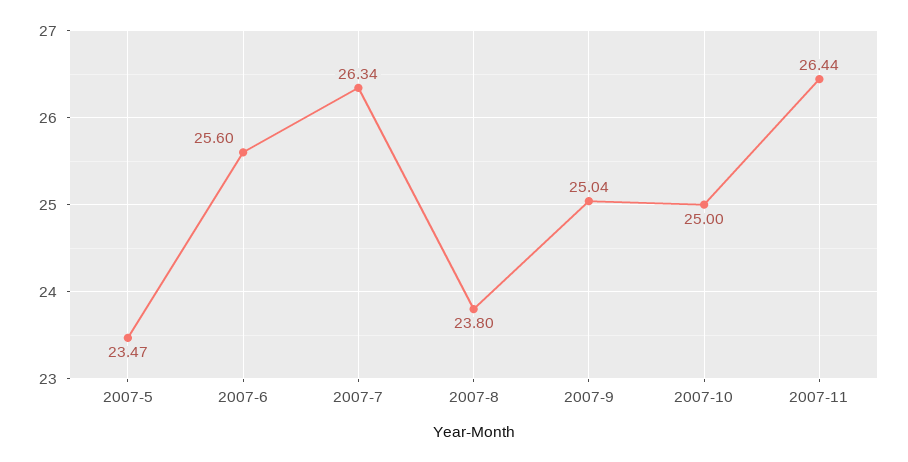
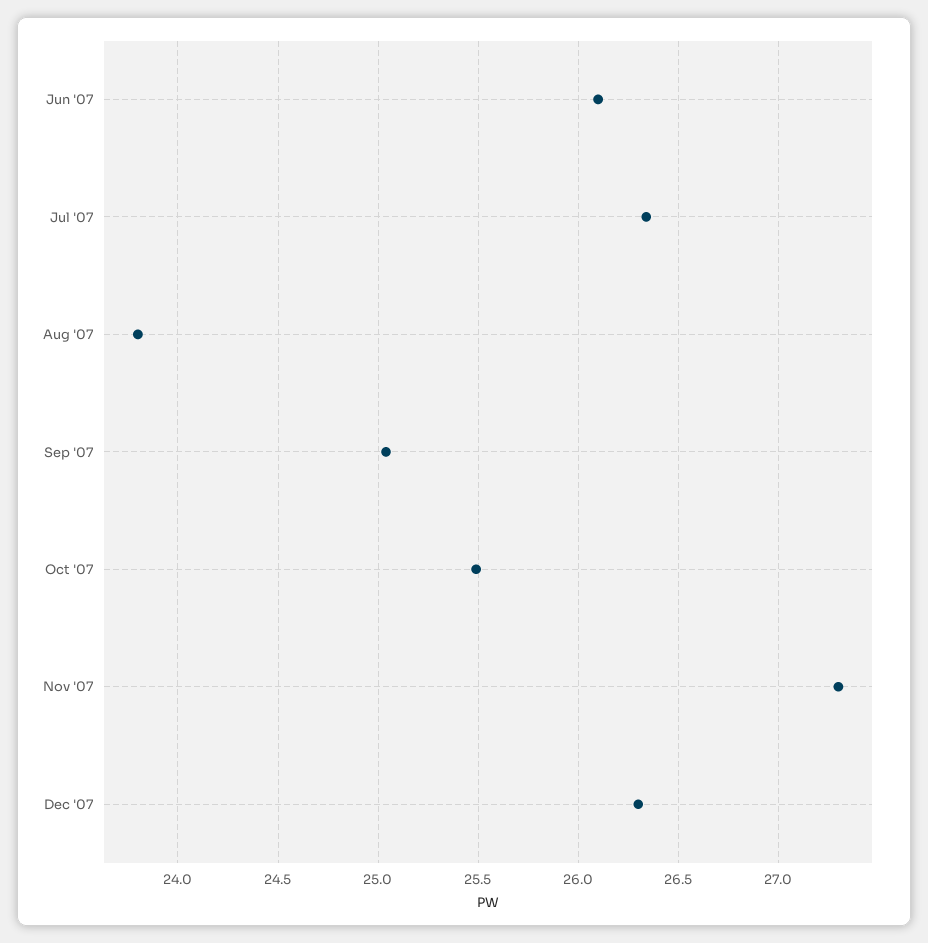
2007-5: 23.47 -> none
2007-6: 25.6 -> 26.1
2007-10: 25 -> 25.5
2007-11: 26.44 -> 27.3
Dec '07: none -> 26.3

